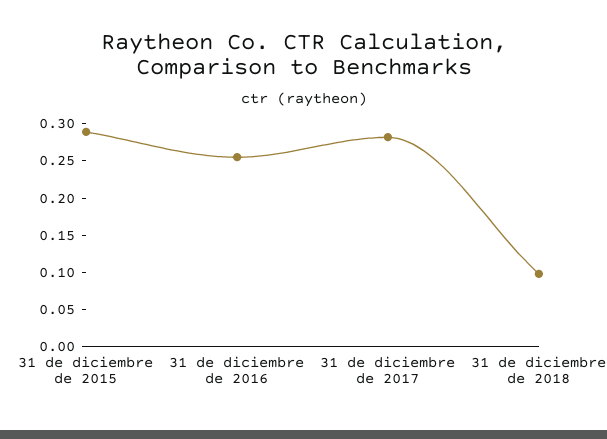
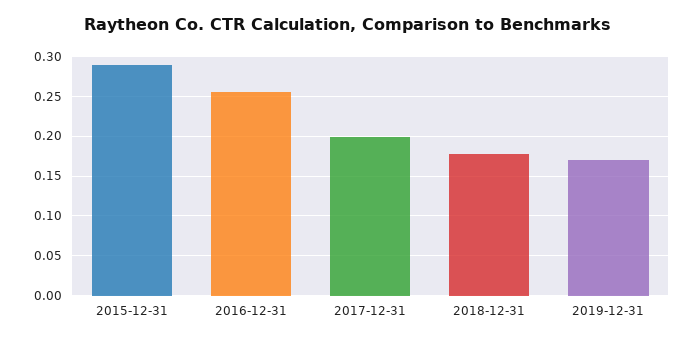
31 de diciembre de 2017: 0.275 -> 0.2
31 de diciembre de 2018: 0.1 -> 0.18
2019-12-31: none -> 0.17

